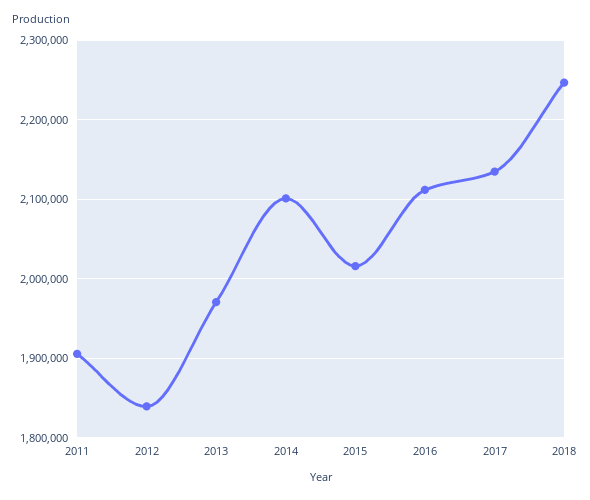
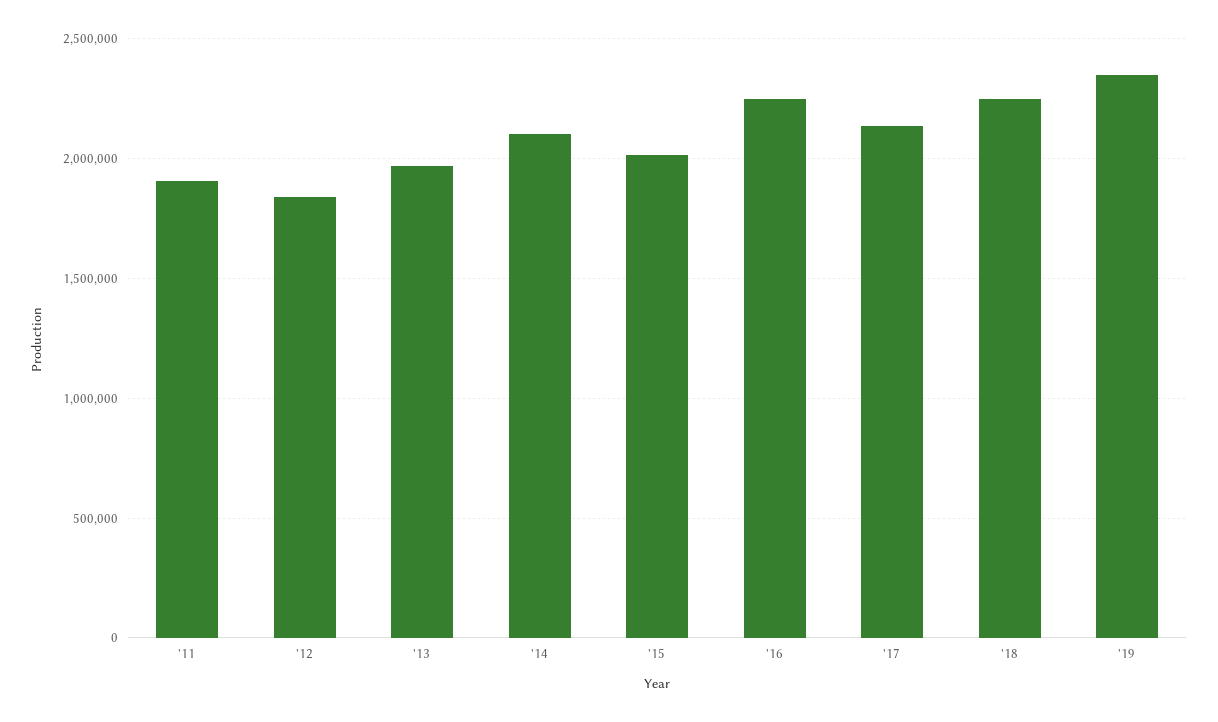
2016: 2110000 -> 2250000
'19: none -> 2350000

